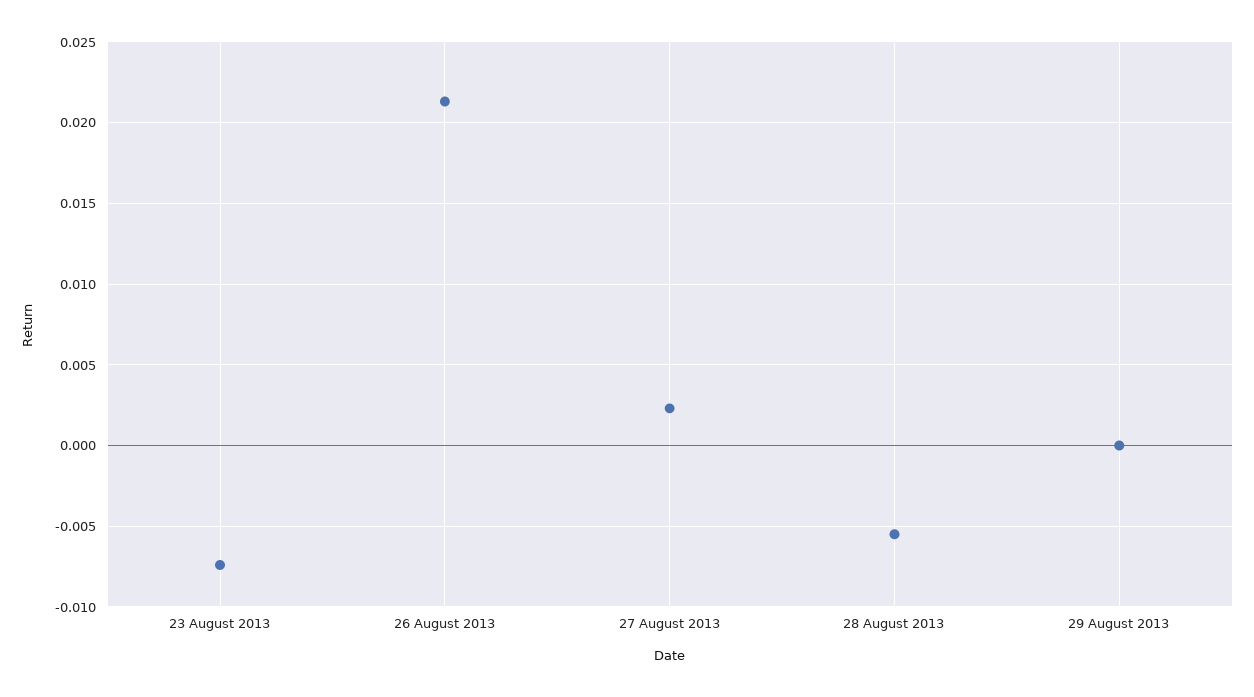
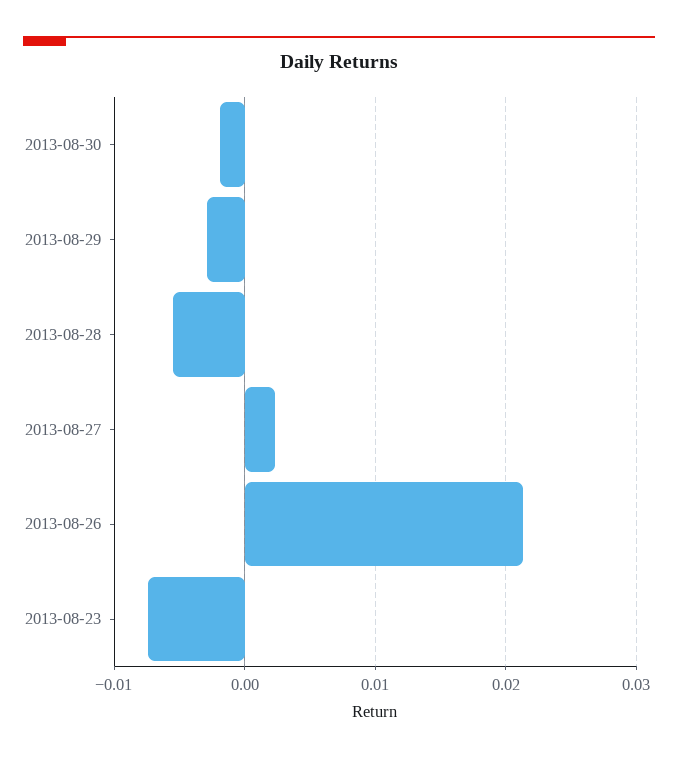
29 August 2013: 0 -> -0.003
2013-08-30: none -> -0.002

